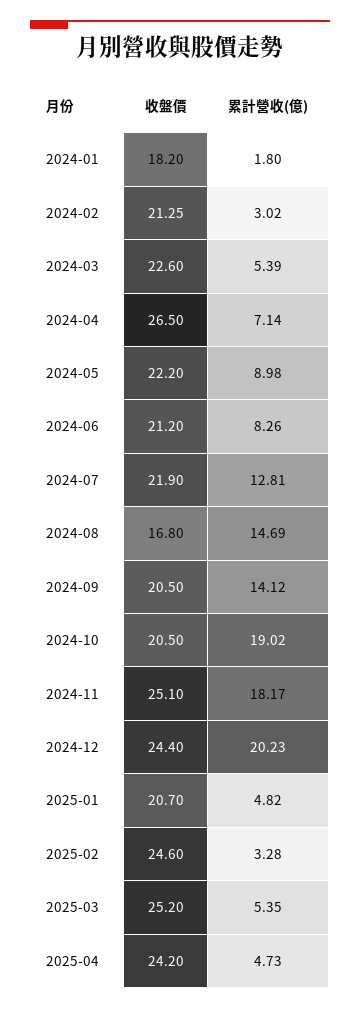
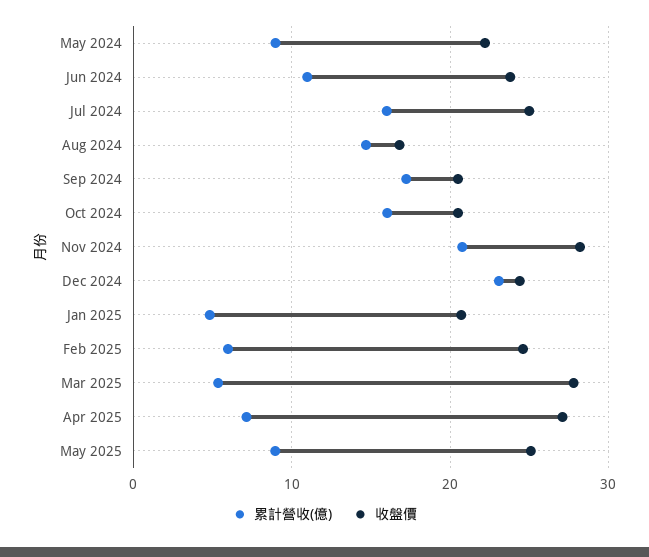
收盤價, 2024-01: 18.2 -> none
累計營收(億), 2024-01: 1.8 -> none
收盤價, 2024-02: 21.25 -> none
累計營收(億), 2024-02: 3.02 -> none
收盤價, 2024-03: 22.6 -> none
累計營收(億), 2024-03: 5.39 -> none
收盤價, 2024-04: 26.5 -> none
累計營收(億), 2024-04: 7.14 -> none
收盤價, 2024-06: 21.2 -> 24
累計營收(億), 2024-06: 8.26 -> 11
收盤價, 2024-07: 21.9 -> 25
累計營收(億), 2024-07: 12.81 -> 16
累計營收(億), 2024-09: 14.12 -> 17
累計營收(億), 2024-10: 19.02 -> 16
收盤價, 2024-11: 25.1 -> 28
累計營收(億), 2024-11: 18.17 -> 21
累計營收(億), 2024-12: 20.23 -> 23
累計營收(億), 2025-02: 3.28 -> 6
收盤價, 2025-03: 25.2 -> 28
收盤價, 2025-04: 24.2 -> 27
累計營收(億), 2025-04: 4.73 -> 7
累計營收(億), May 2025: none -> 9
收盤價, May 2025: none -> 25

